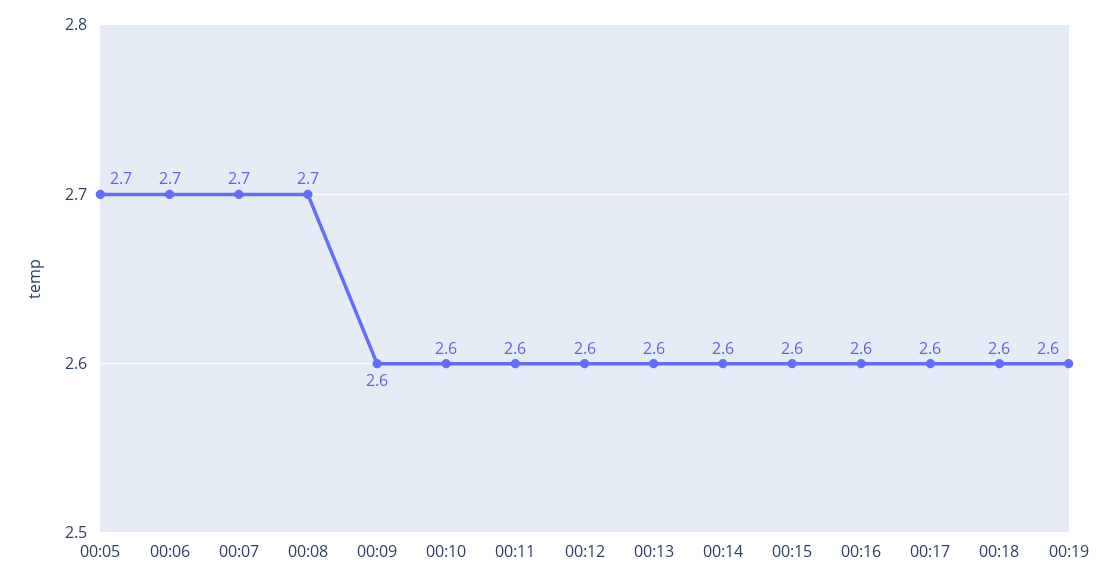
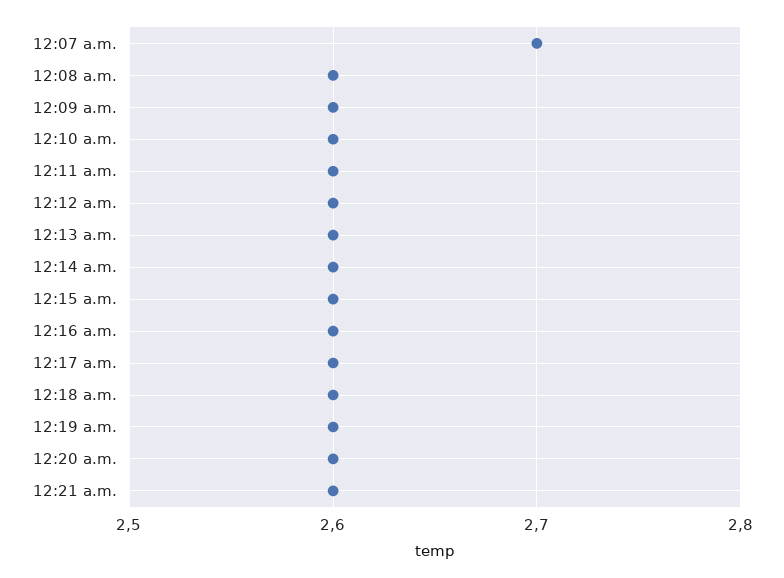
00:05: 2.7 -> none
00:06: 2.7 -> none
00:08: 2.7 -> 2.6
12:20 a.m.: none -> 2.6
12:21 a.m.: none -> 2.6

